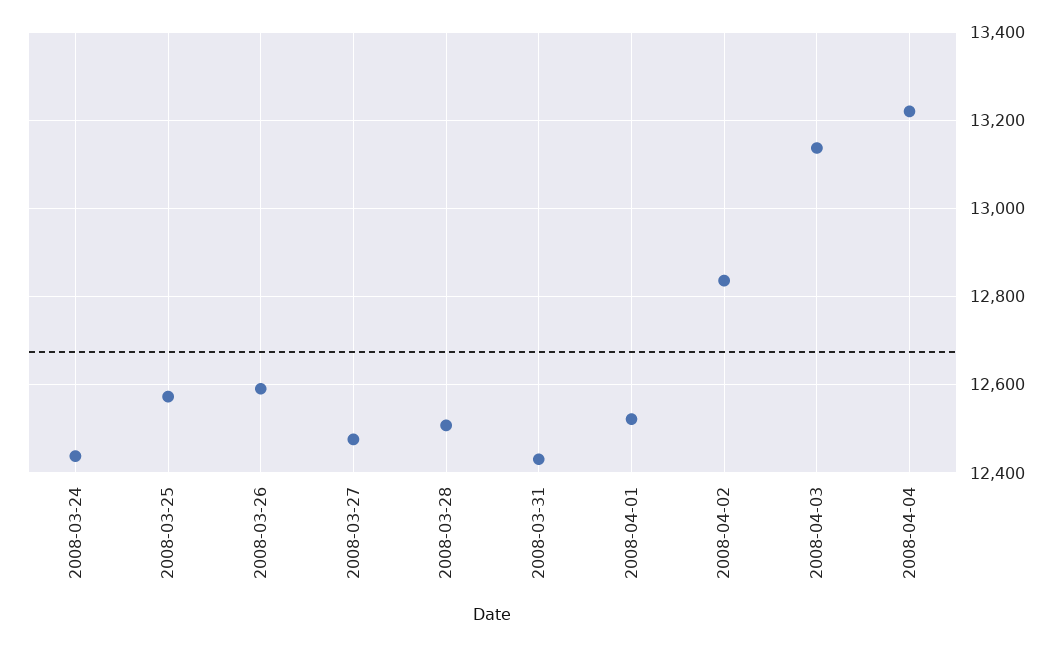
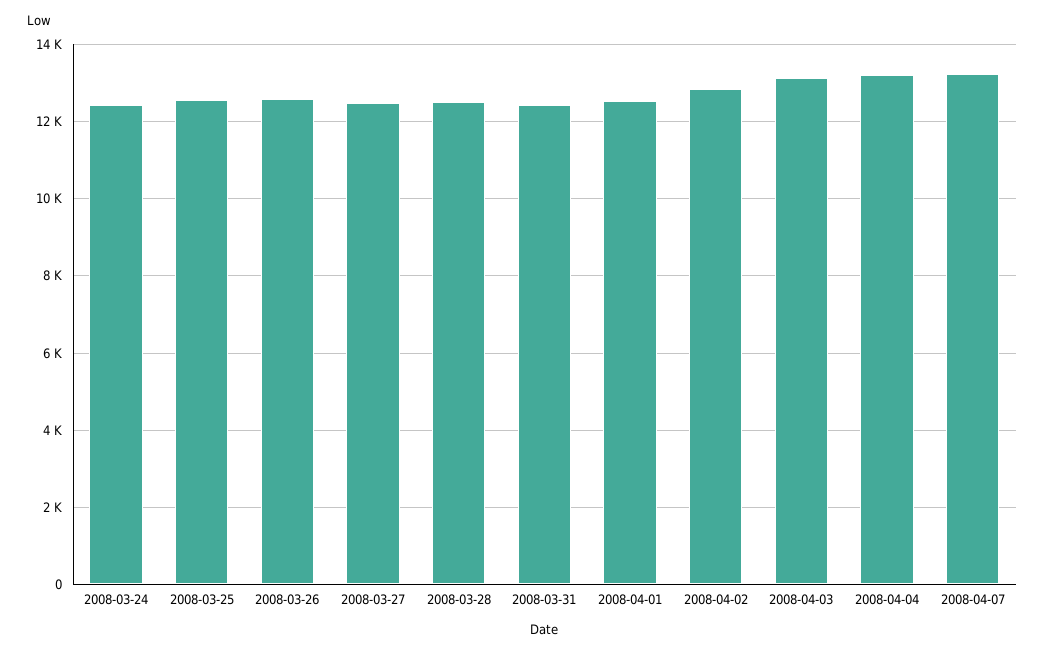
2008-04-07: none -> 13200

